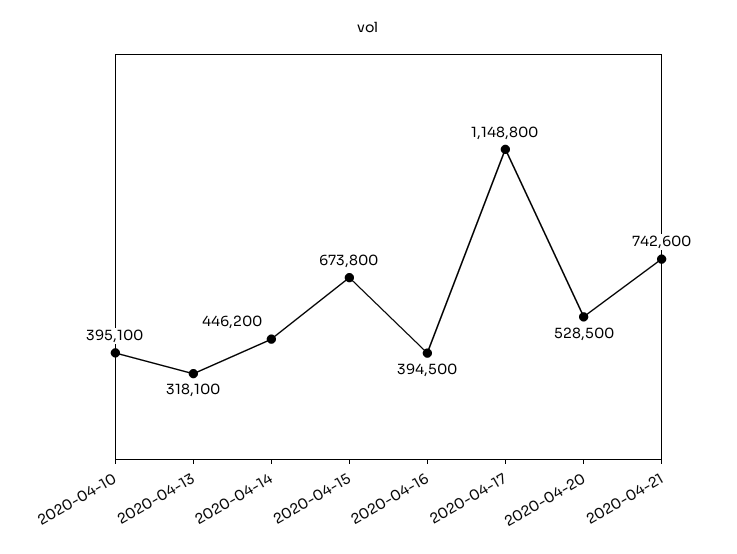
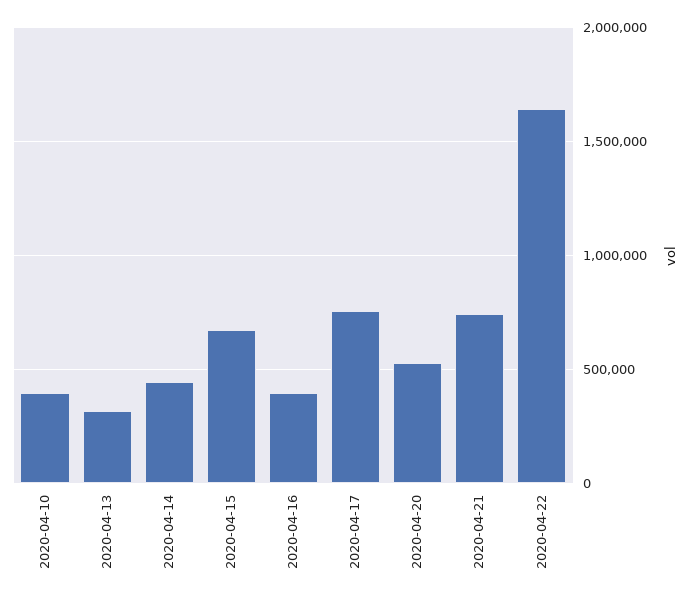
2020-04-17: 1148800 -> 750000
2020-04-22: none -> 1650000

